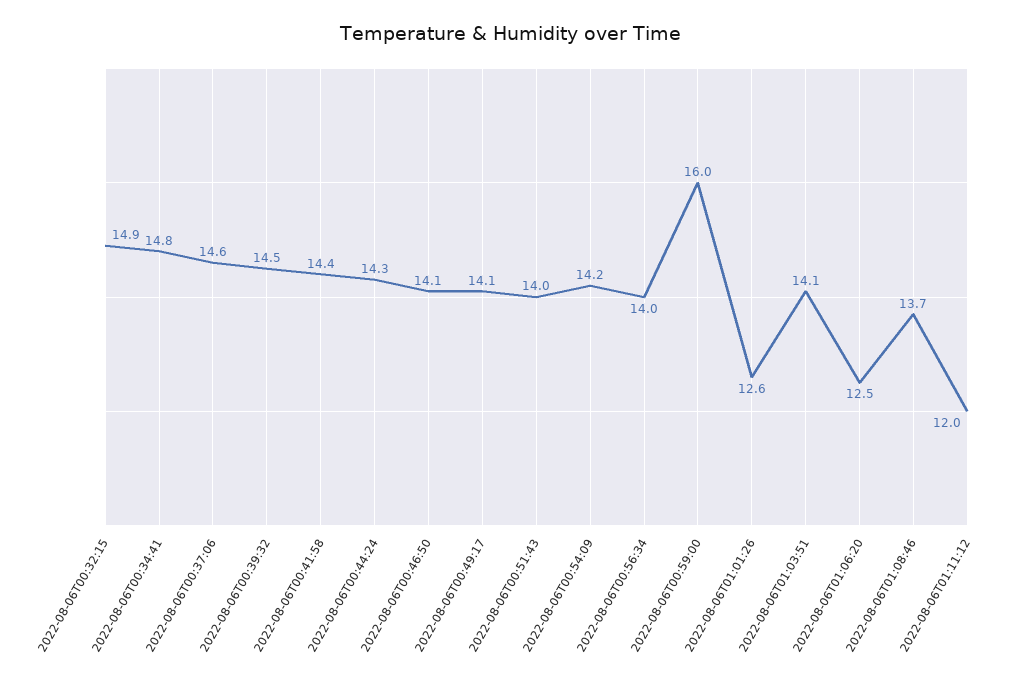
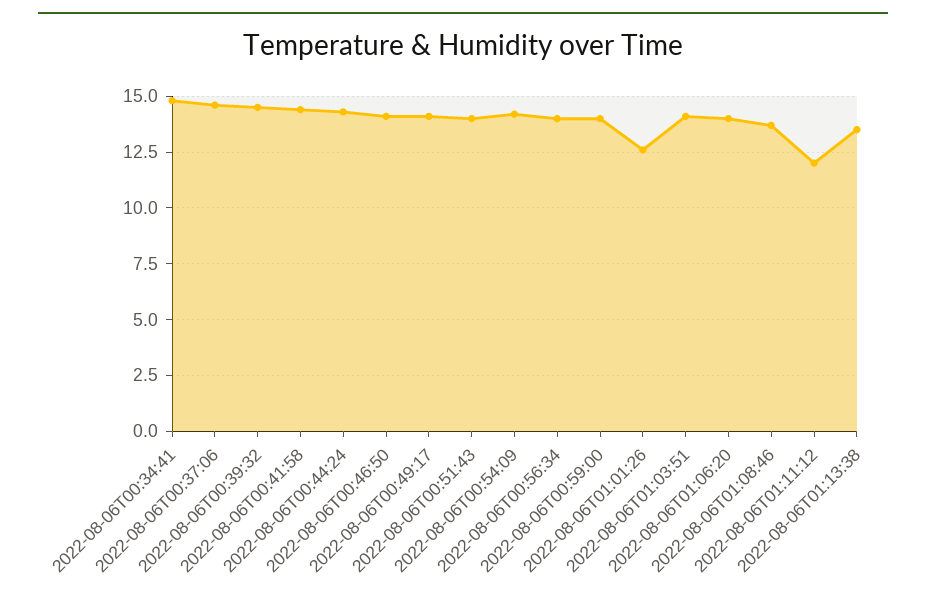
2022-08-06T00:32:15: 14.9 -> none
2022-08-06T00:59:00: 16 -> 14
2022-08-06T01:06:20: 12.5 -> 14
2022-08-06T01:13:38: none -> 13.5

